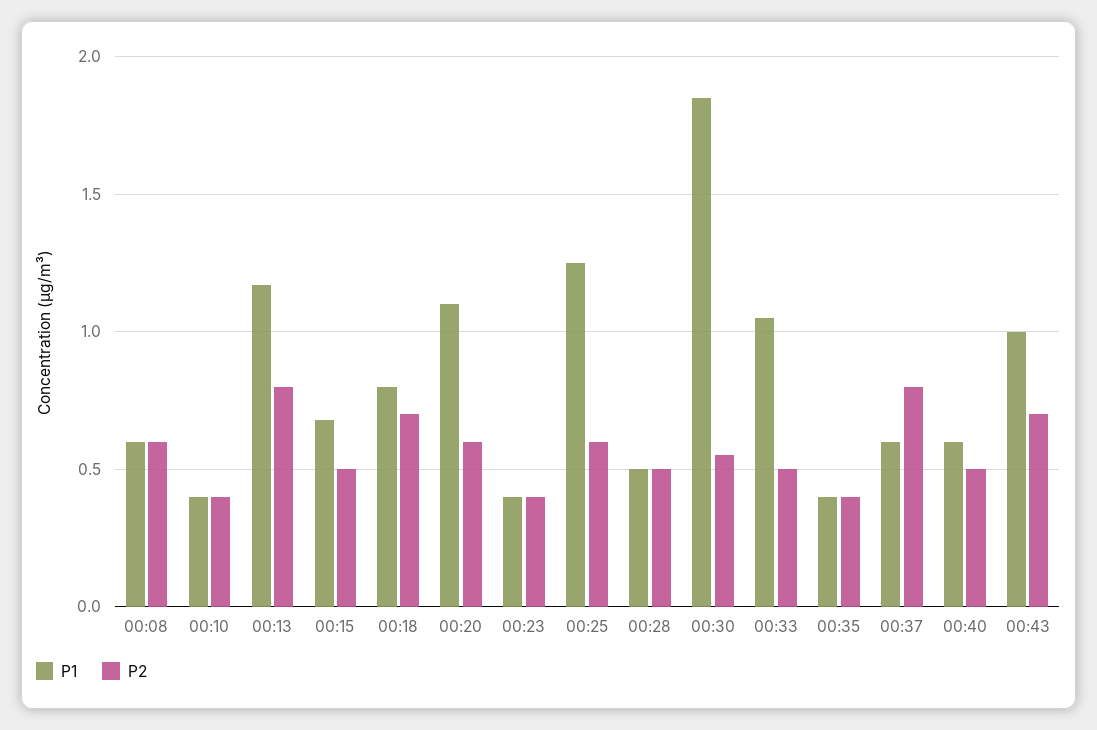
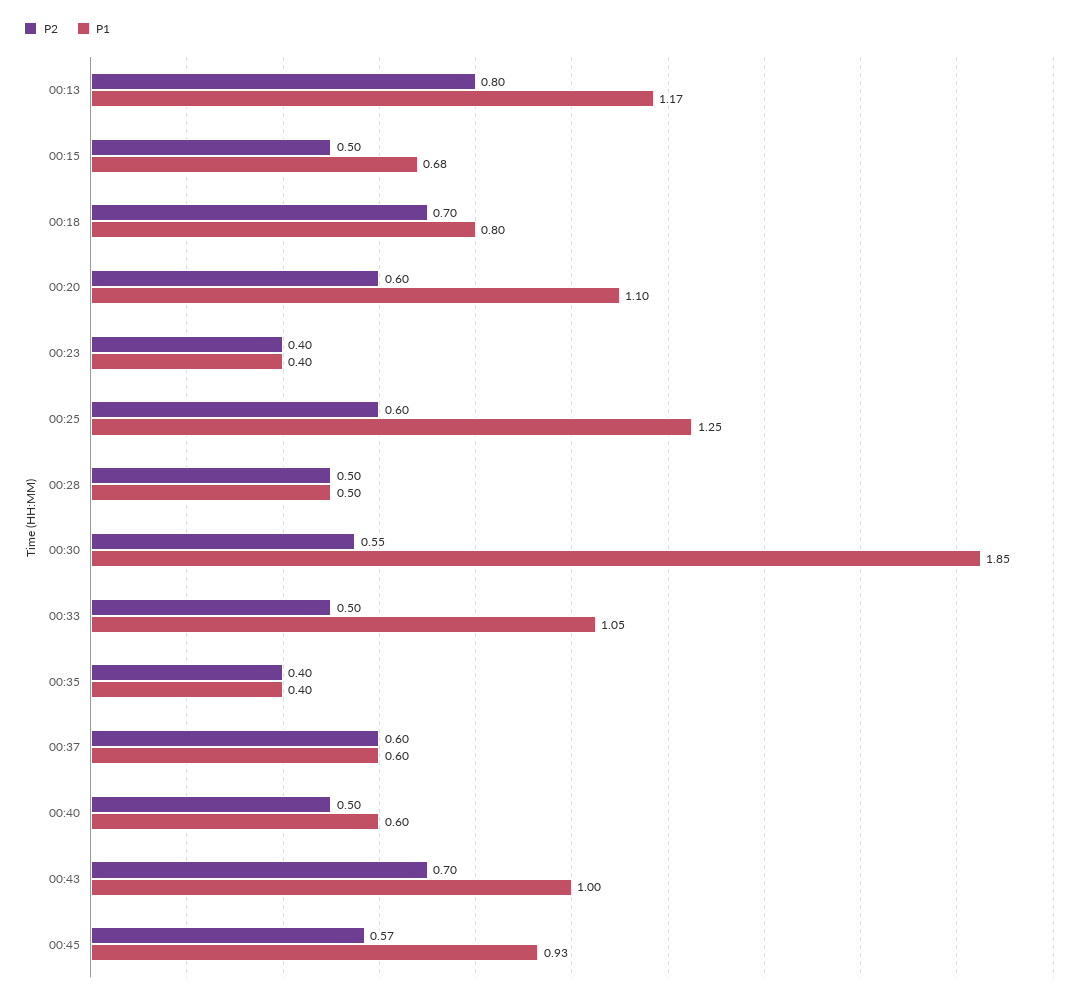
P1, 00:08: 0.6 -> none
P2, 00:08: 0.6 -> none
P1, 00:10: 0.4 -> none
P2, 00:10: 0.4 -> none
P2, 00:37: 0.8 -> 0.6
P2, 00:45: none -> 0.57
P1, 00:45: none -> 0.93

